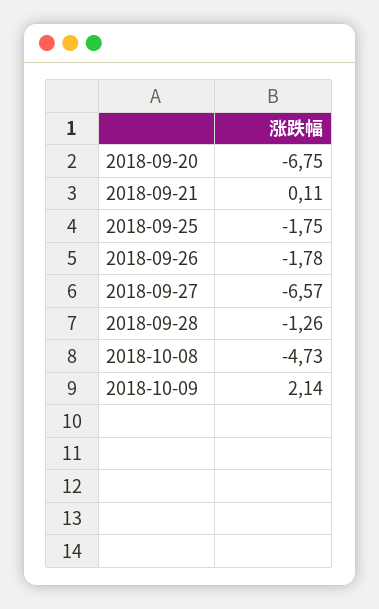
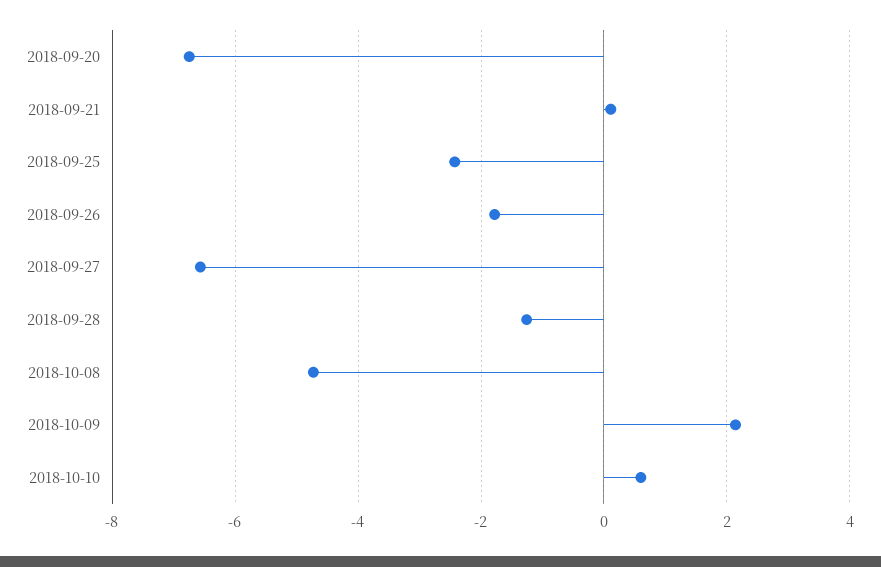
2018-09-25: -1.75 -> -2.4
2018-10-10: none -> 0.6

